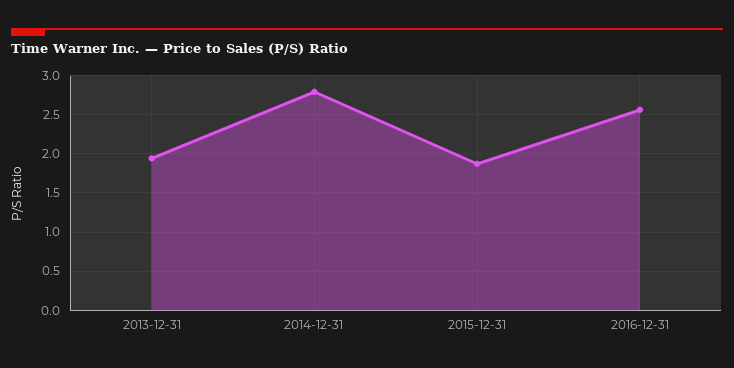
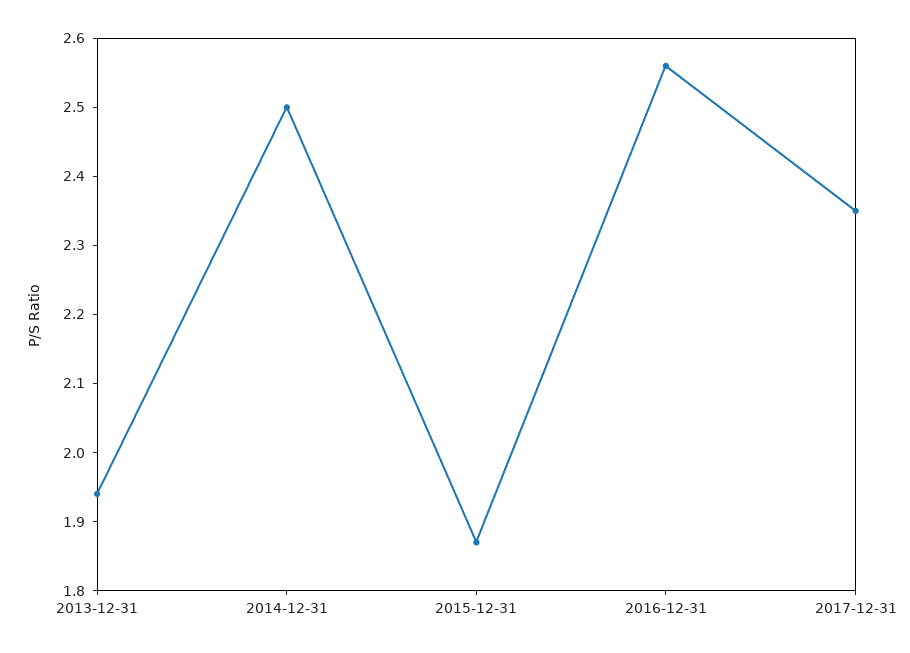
2014-12-31: 2.8 -> 2.5
2017-12-31: none -> 2.35

